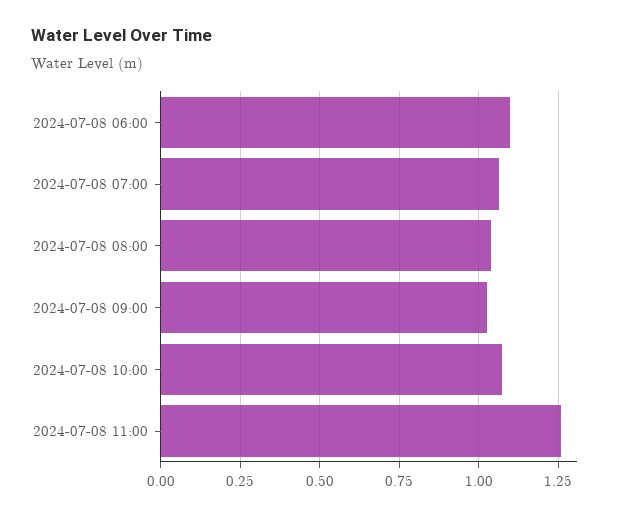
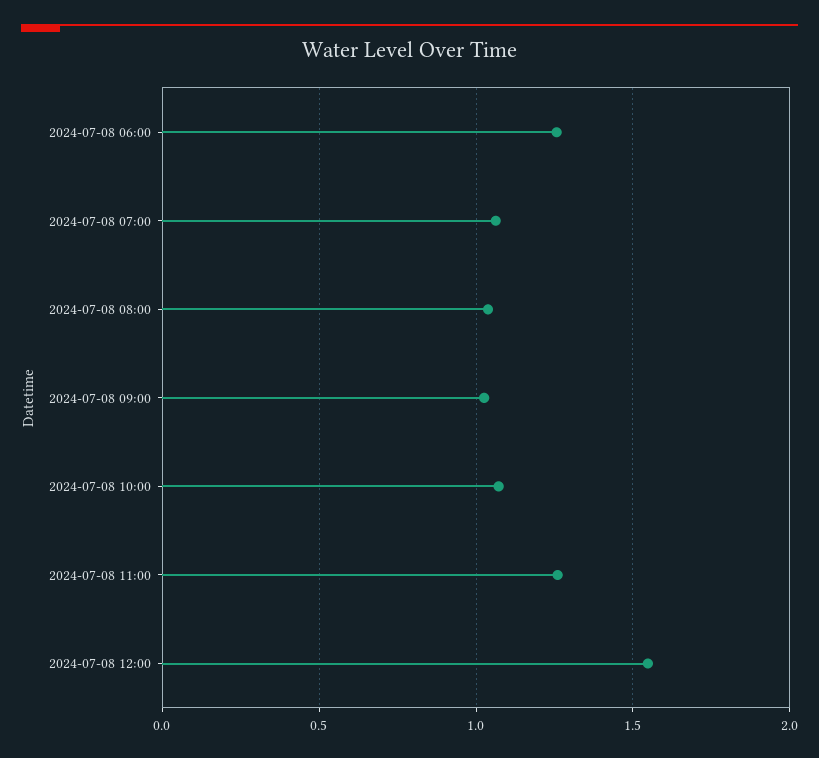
2024-07-08 06:00: 1.1 -> 1.25
2024-07-08 12:00: none -> 1.55

